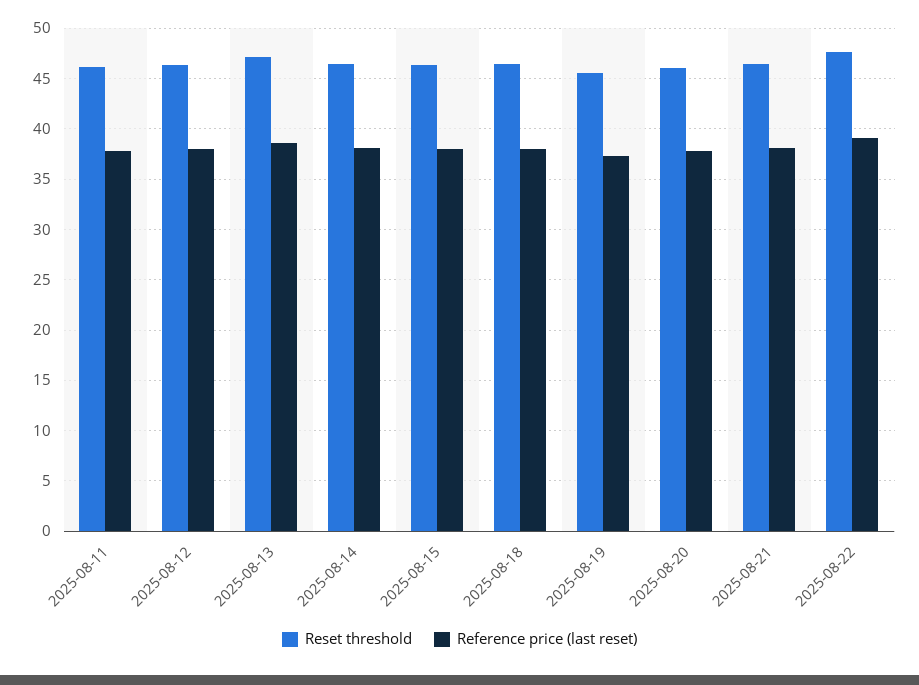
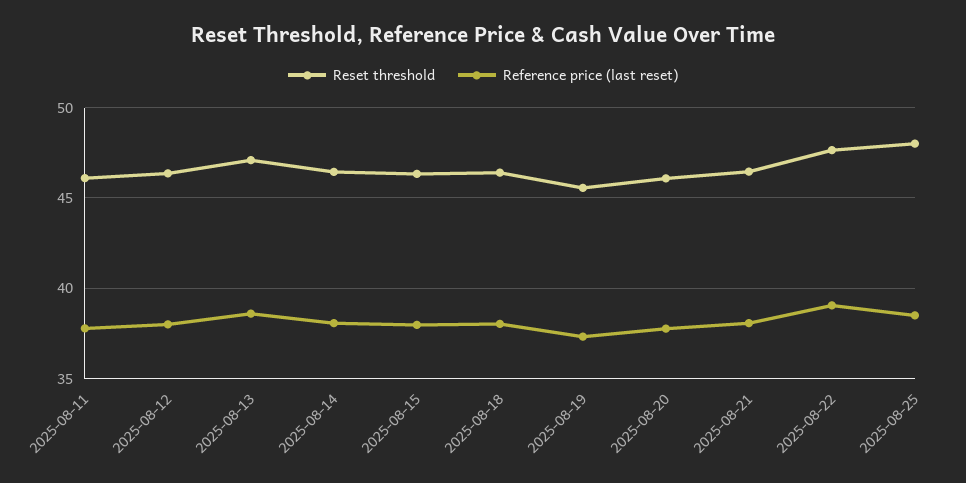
Reset threshold, 2025-08-25: none -> 48
Reference price (last reset), 2025-08-25: none -> 38.5

